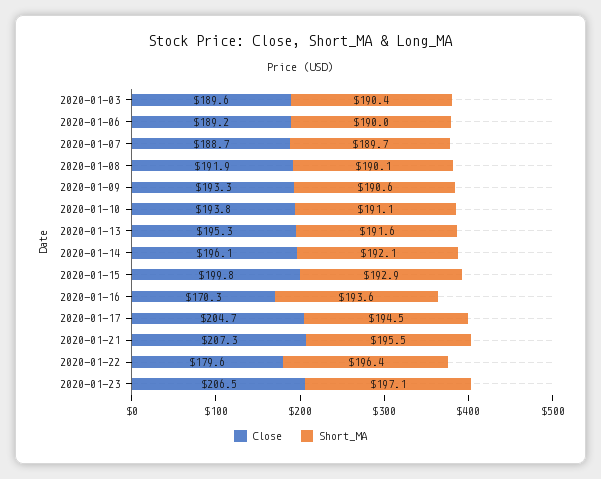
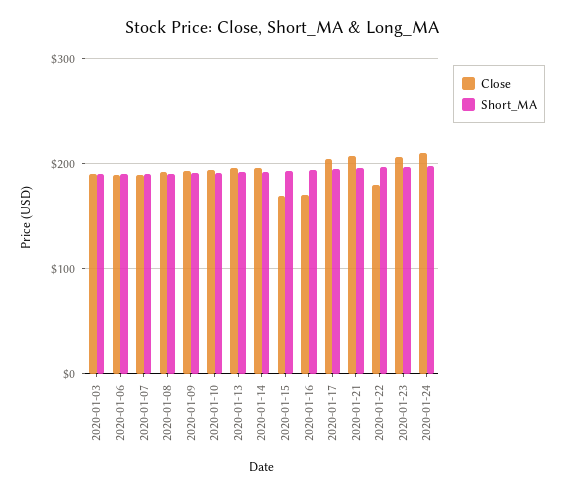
Close, 2020-01-15: 199.8 -> 170
Close, 2020-01-24: none -> 210
Short_MA, 2020-01-24: none -> 200

